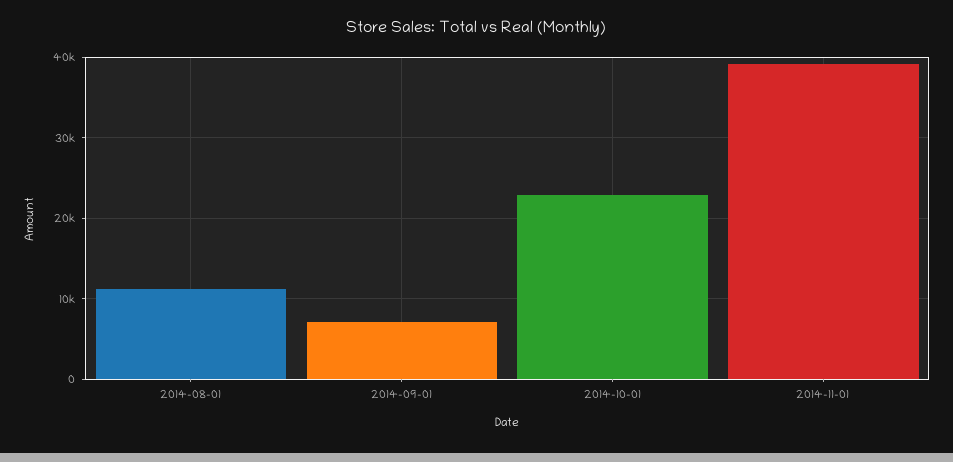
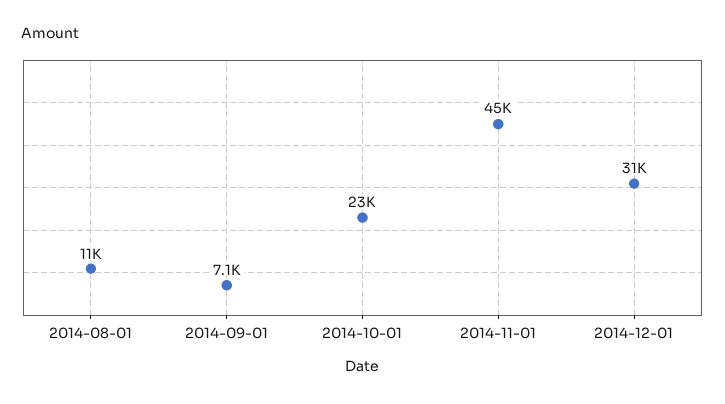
2014-11-01: 39000 -> 45000
2014-12-01: none -> 31000

